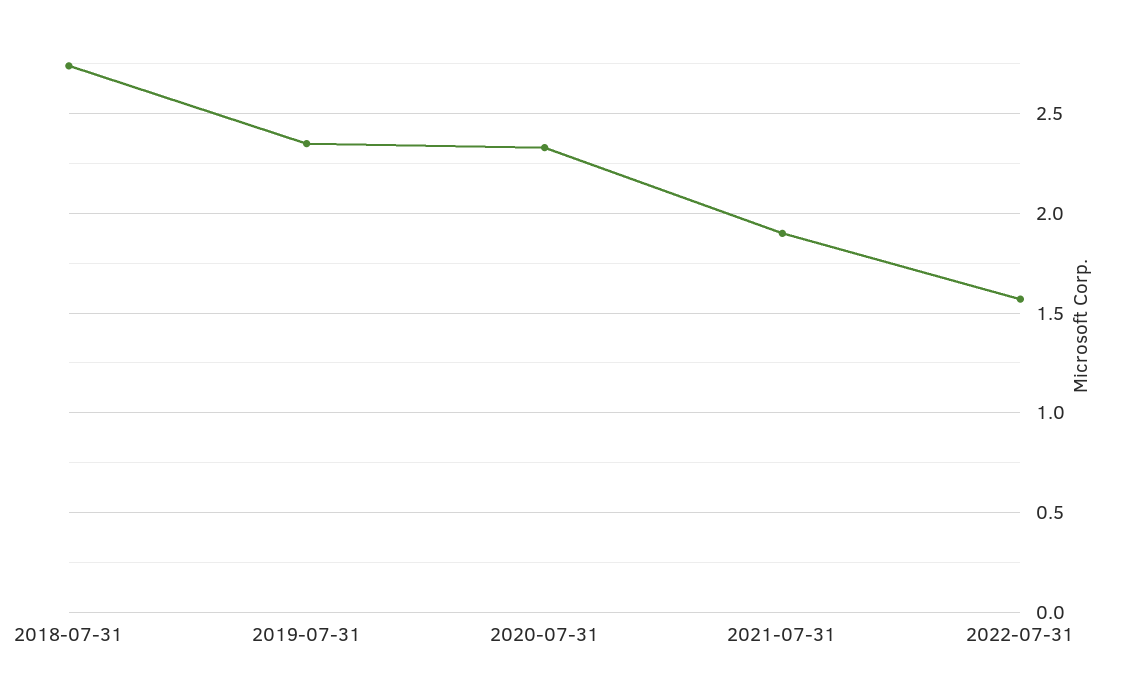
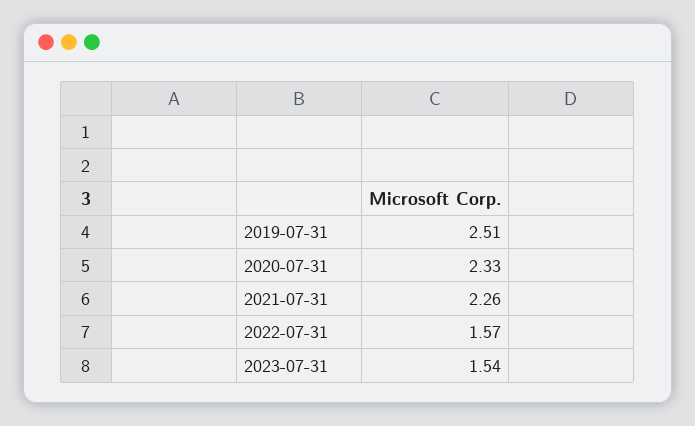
2018-07-31: 2.75 -> none
2019-07-31: 2.35 -> 2.51
2021-07-31: 1.9 -> 2.26
2023-07-31: none -> 1.54

